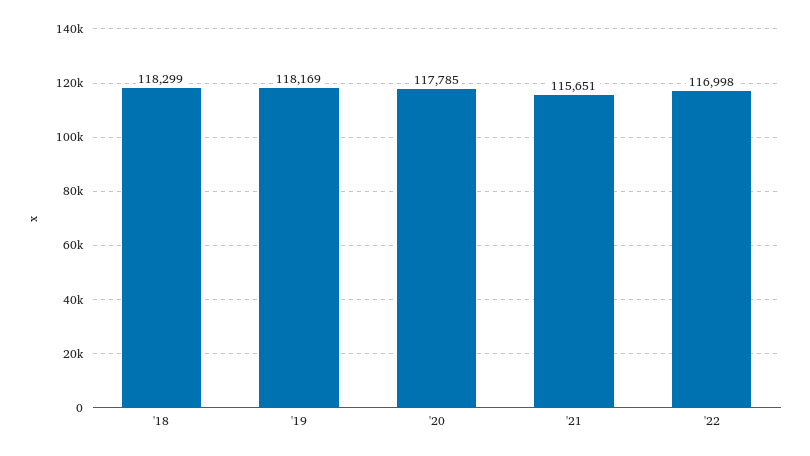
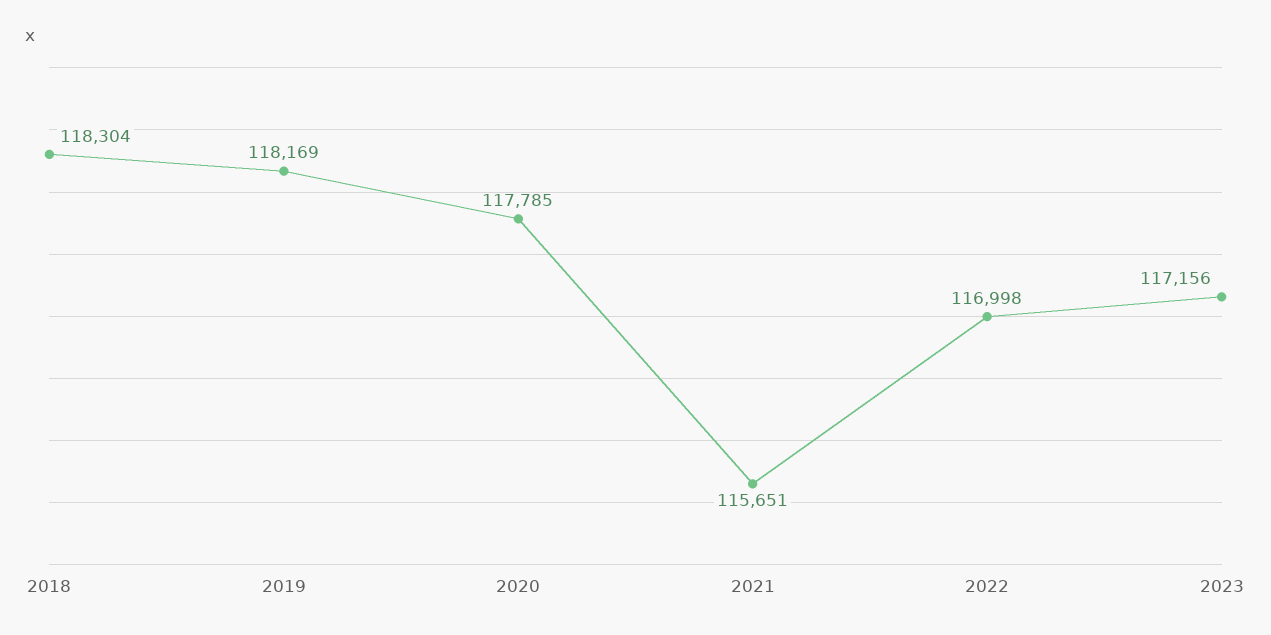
'18: 118299 -> 118304
2023: none -> 117156

